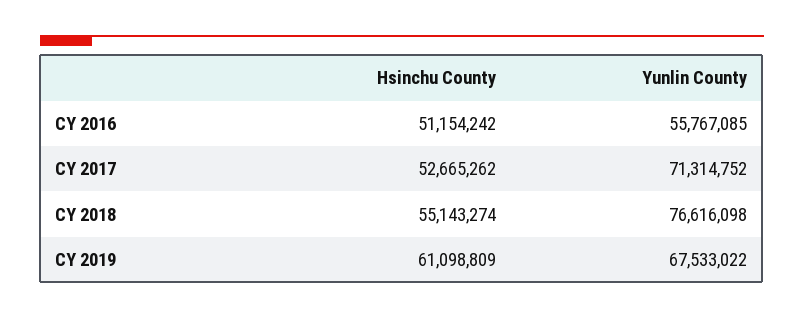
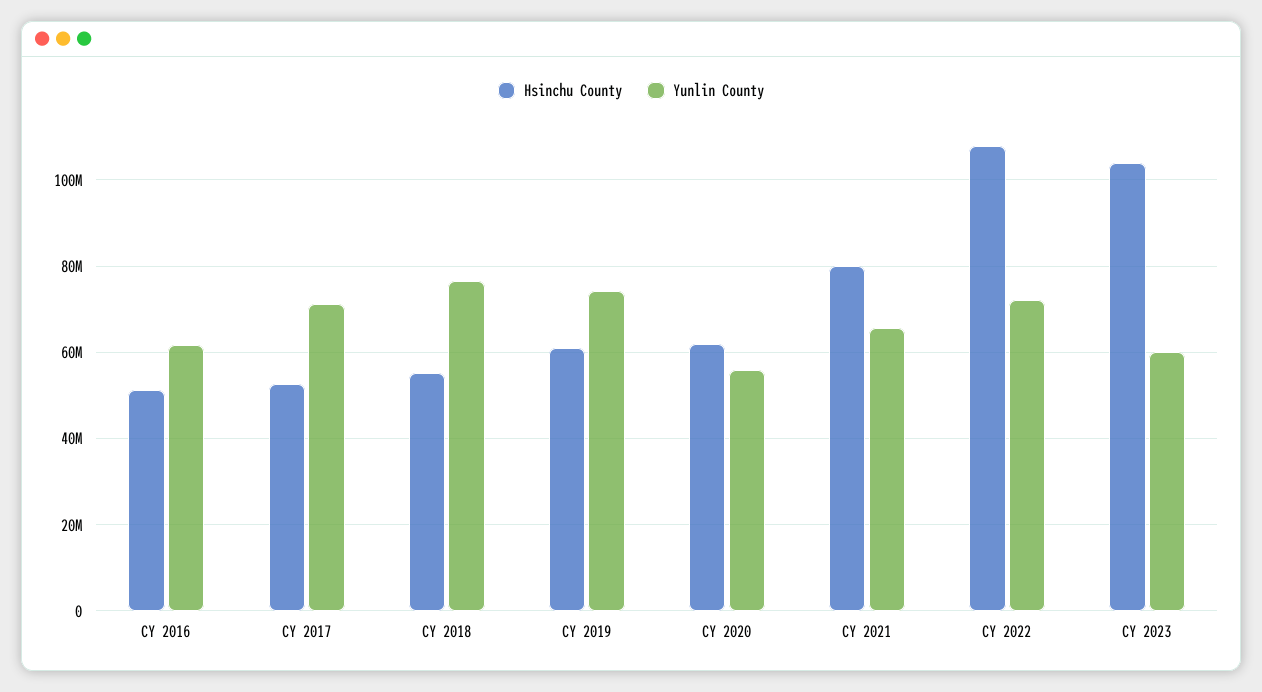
Yunlin County, CY 2016: 55767085 -> 62000000
Yunlin County, CY 2019: 67533022 -> 74000000
Hsinchu County, CY 2020: none -> 62000000
Yunlin County, CY 2020: none -> 56000000
Hsinchu County, CY 2021: none -> 80000000
Yunlin County, CY 2021: none -> 66000000
Hsinchu County, CY 2022: none -> 108000000
Yunlin County, CY 2022: none -> 72000000
Hsinchu County, CY 2023: none -> 104000000
Yunlin County, CY 2023: none -> 60000000

